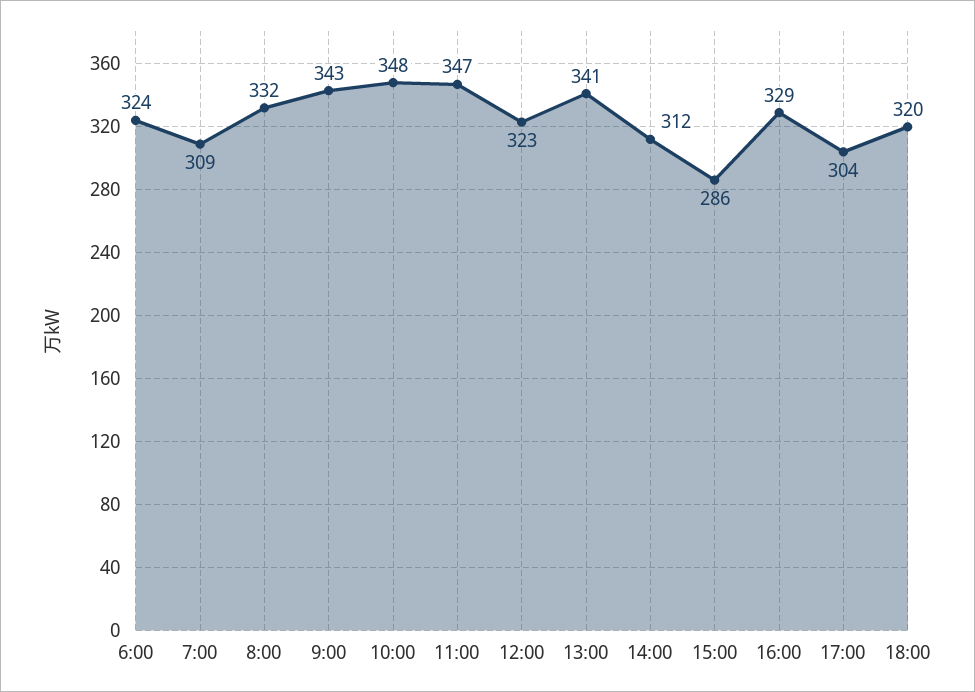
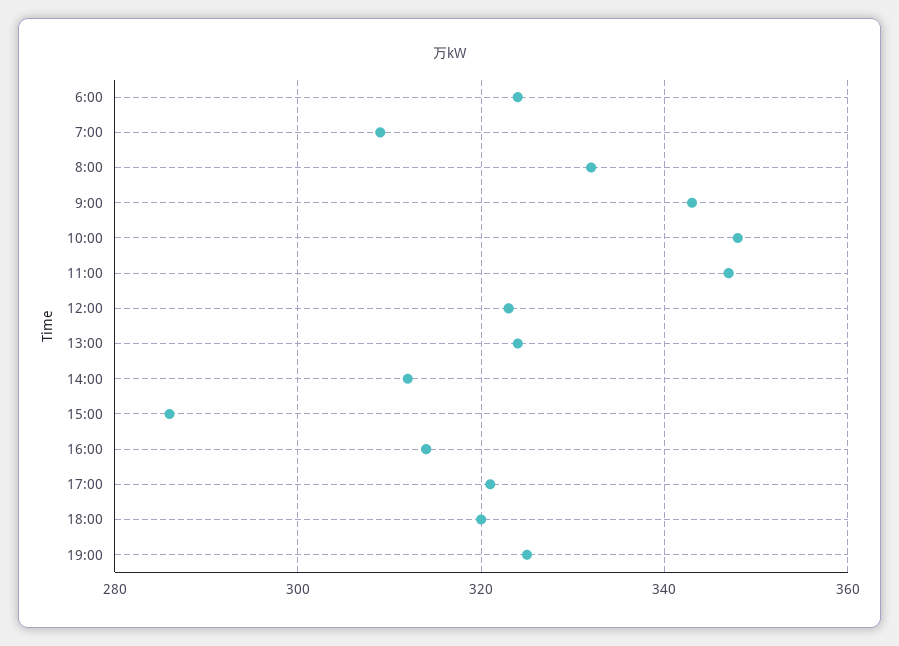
13:00: 341 -> 325
16:00: 329 -> 315
17:00: 304 -> 320
19:00: none -> 325

